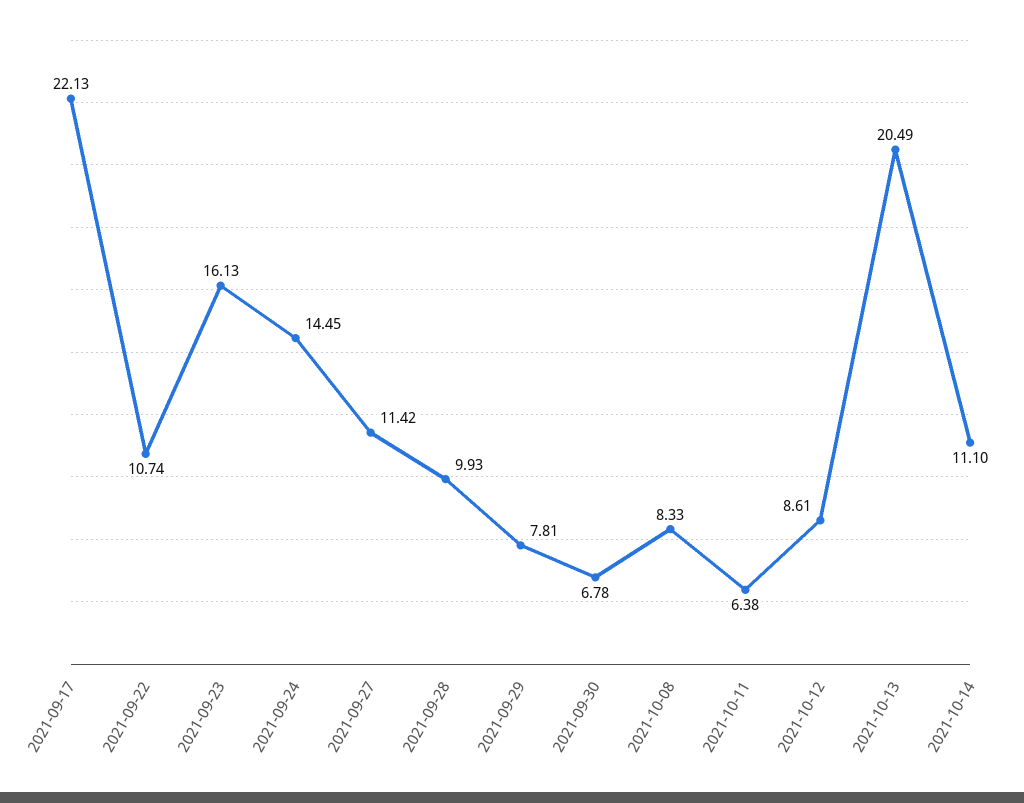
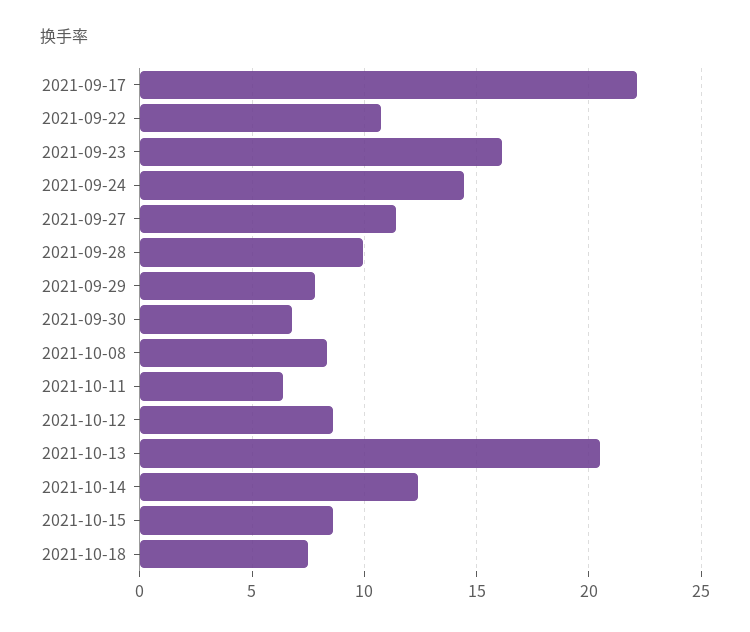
2021-10-14: 11.1 -> 12.5
2021-10-15: none -> 8.5
2021-10-18: none -> 7.5

